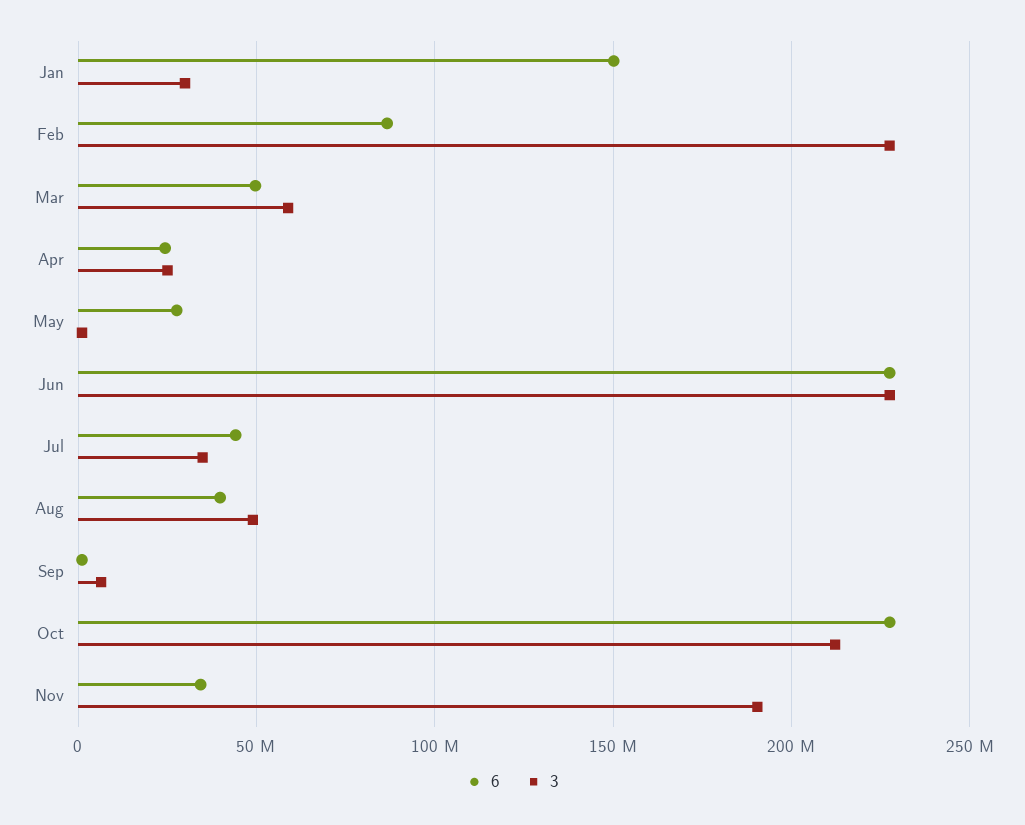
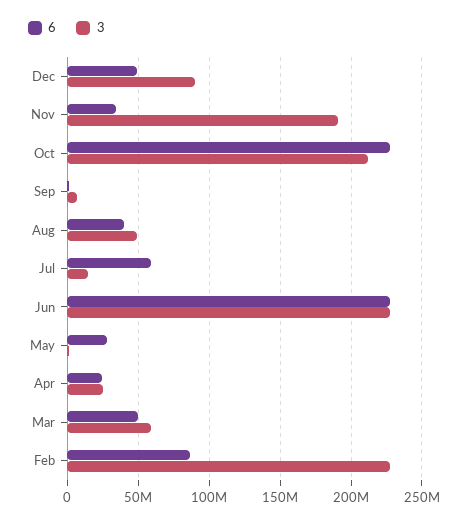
6, Jan: 150000000 -> none
3, Jan: 30000000 -> none
6, Jul: 45000000 -> 60000000
3, Jul: 35000000 -> 15000000
6, Dec: none -> 50000000
3, Dec: none -> 90000000

